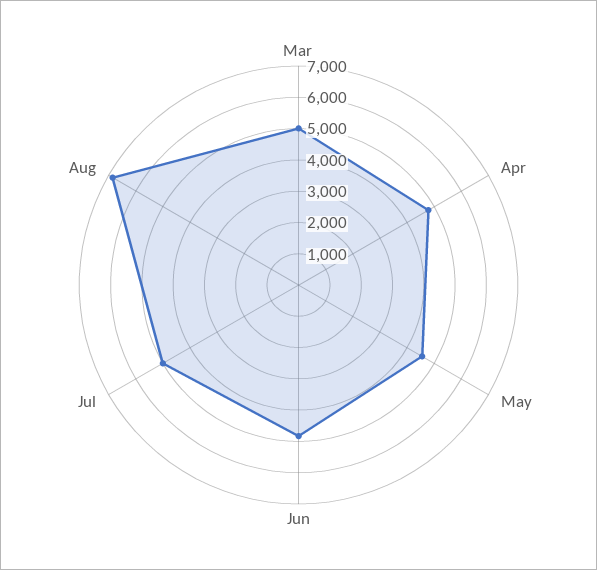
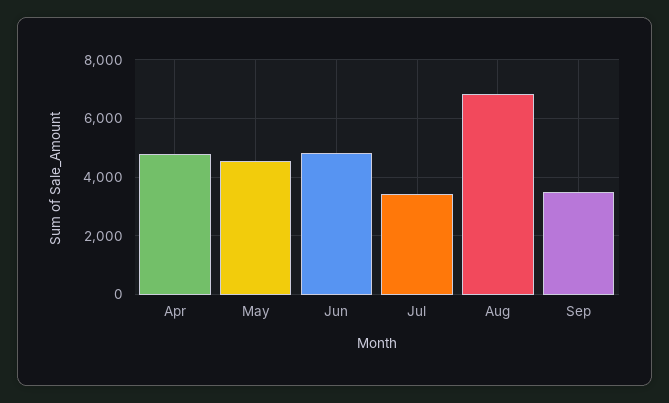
Mar: 5000 -> none
Jul: 5000 -> 3500
Sep: none -> 3500

